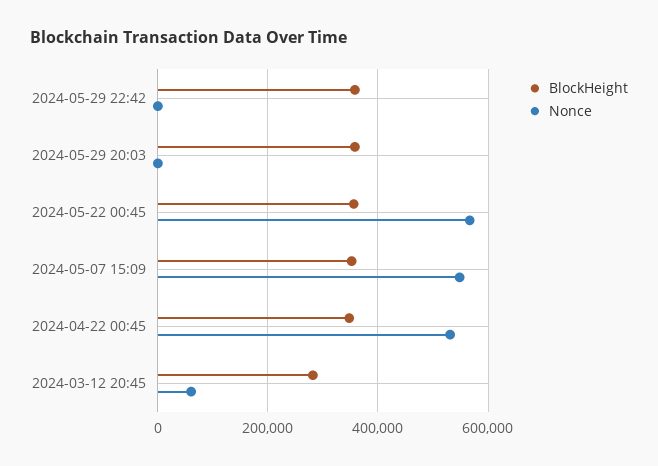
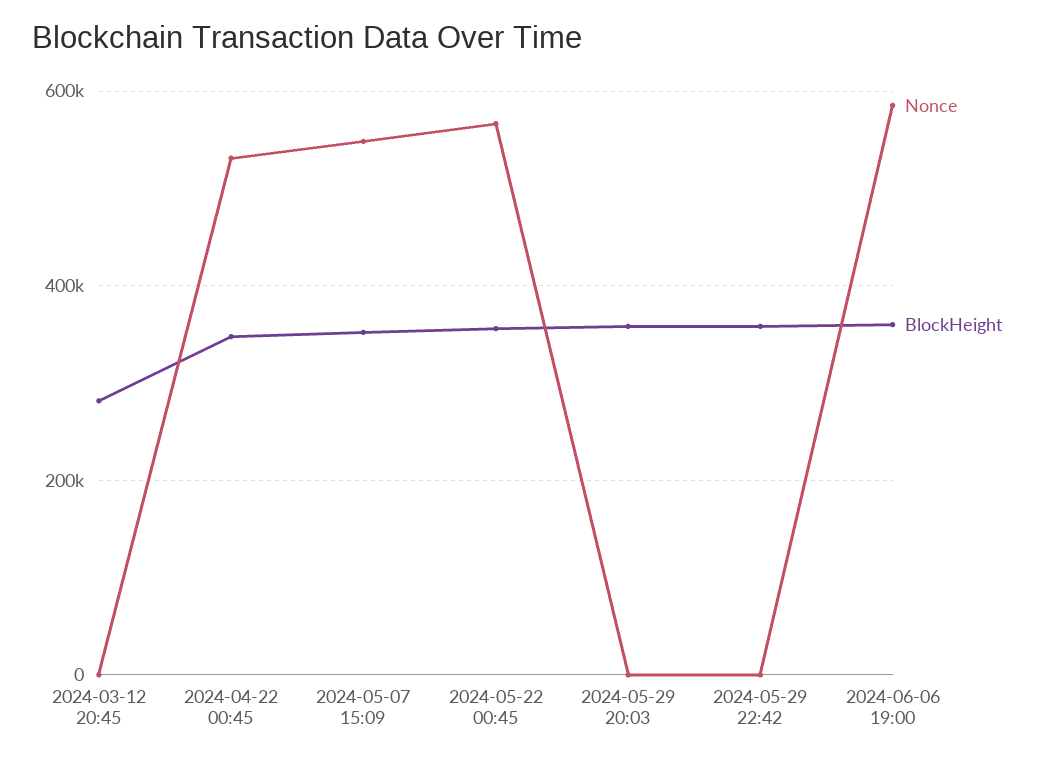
Nonce, 2024-03-12 20:45: 60000 -> 0
Nonce, 2024-06-06 19:00: none -> 580000
BlockHeight, 2024-06-06 19:00: none -> 360000

